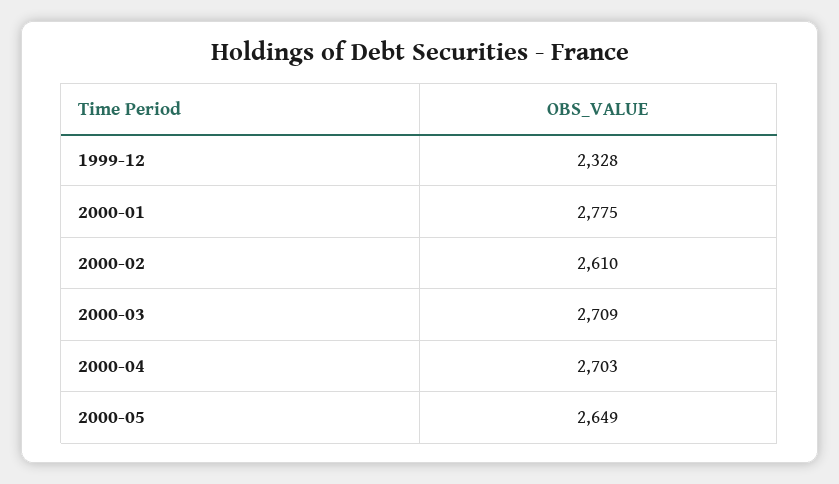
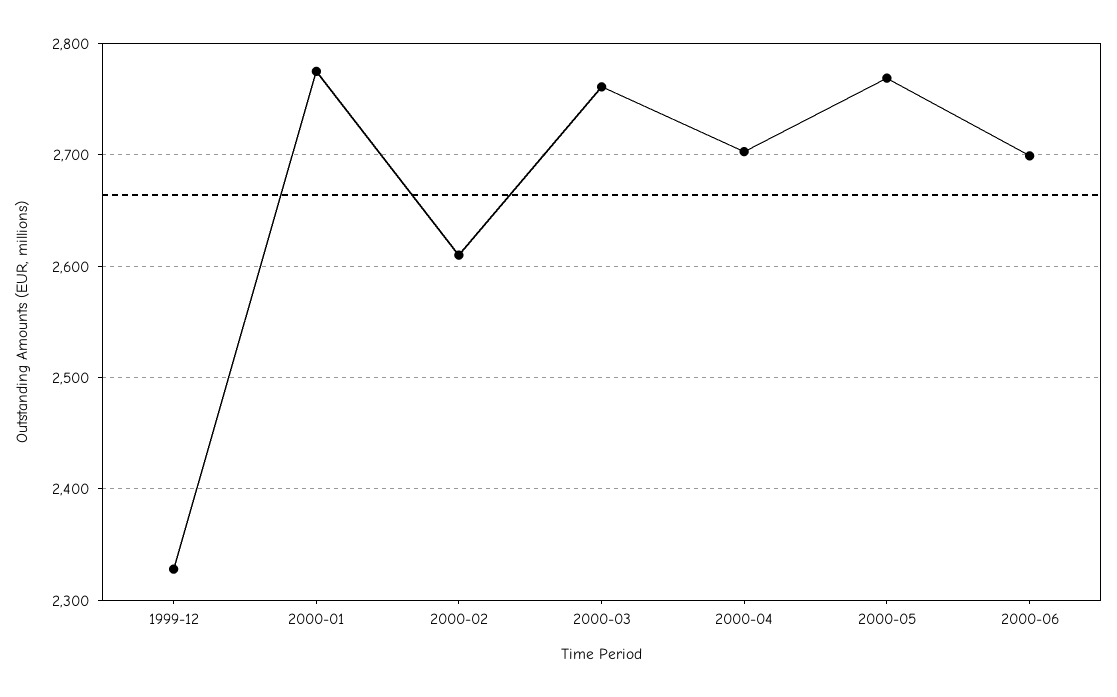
2000-03: 2709 -> 2760
2000-05: 2649 -> 2770
2000-06: none -> 2700

